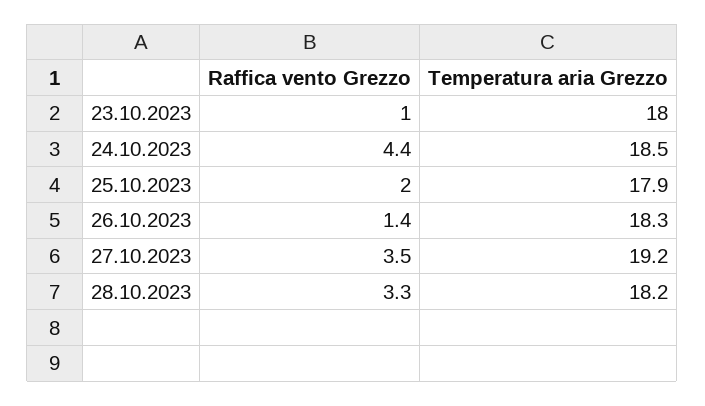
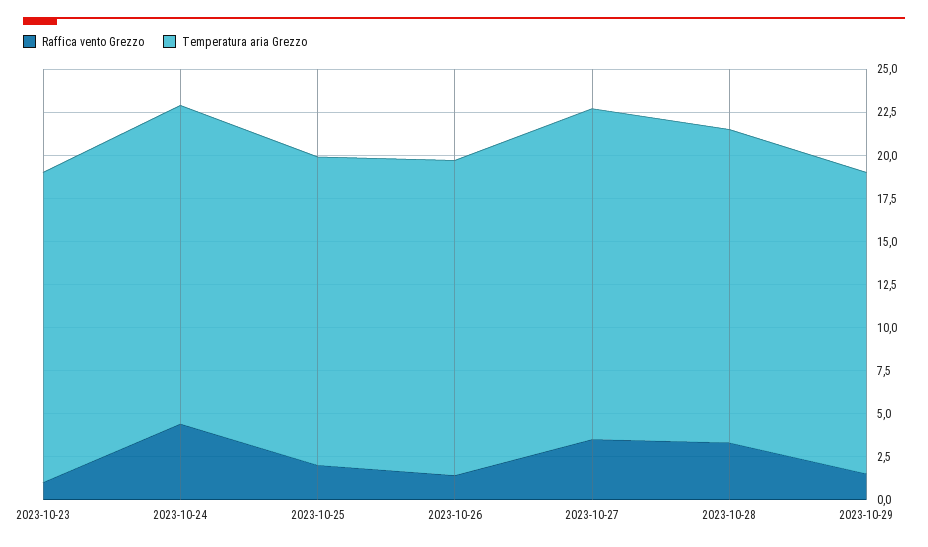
Raffica vento Grezzo, 2023-10-29: none -> 1.5
Temperatura aria Grezzo, 2023-10-29: none -> 17.5

